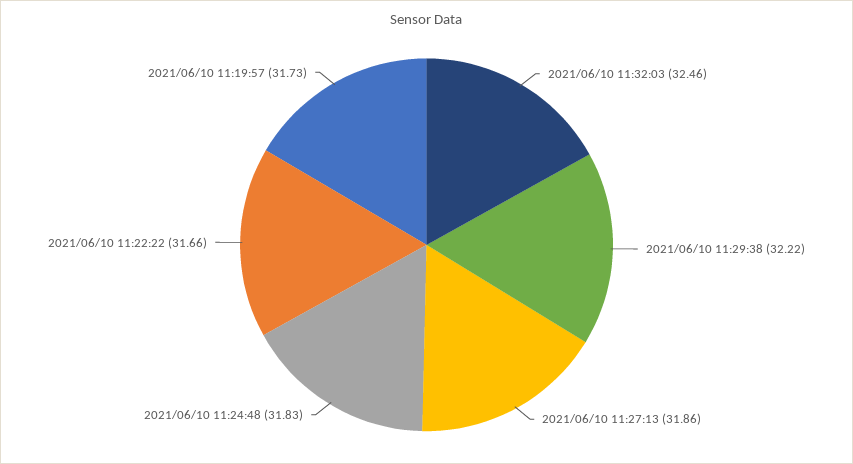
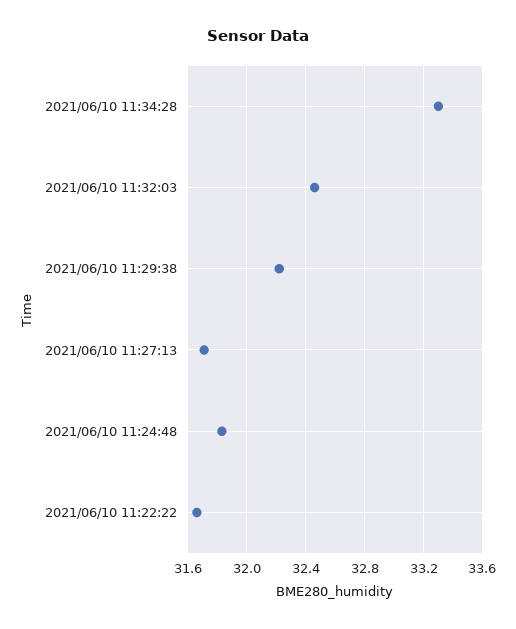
2021/06/10 11:27:13: 31.86 -> 31.7
2021/06/10 11:19:57: 31.73 -> none
2021/06/10 11:34:28: none -> 33.3

